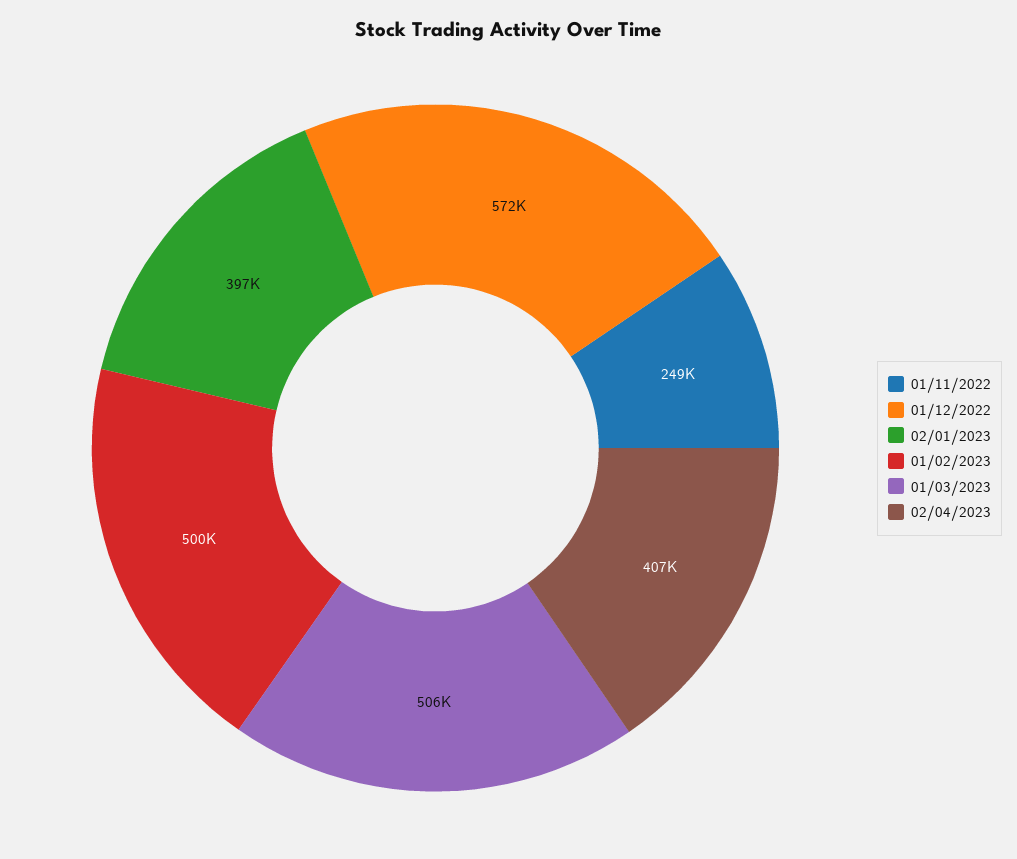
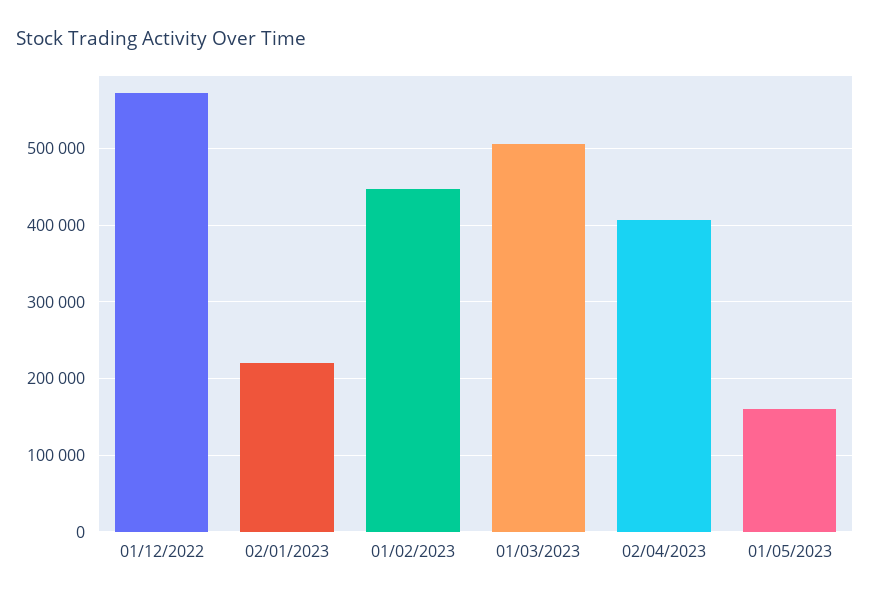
01/11/2022: 249000 -> none
02/01/2023: 397000 -> 220000
01/02/2023: 500000 -> 450000
01/05/2023: none -> 160000

